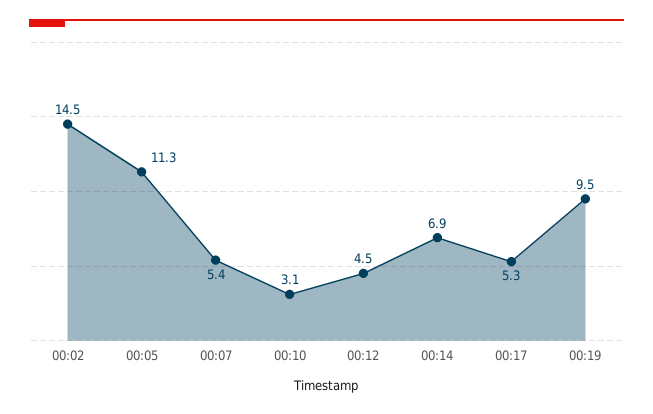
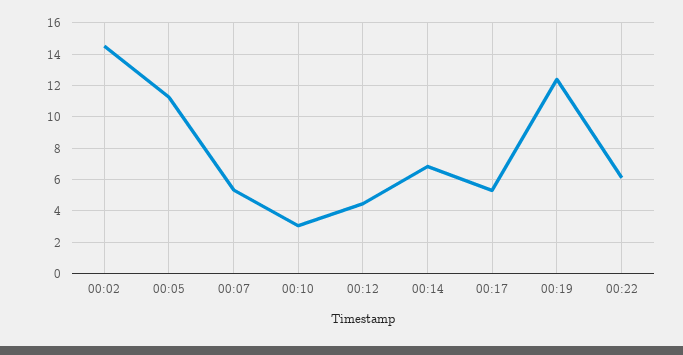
00:19: 9.5 -> 12.5
00:22: none -> 6

